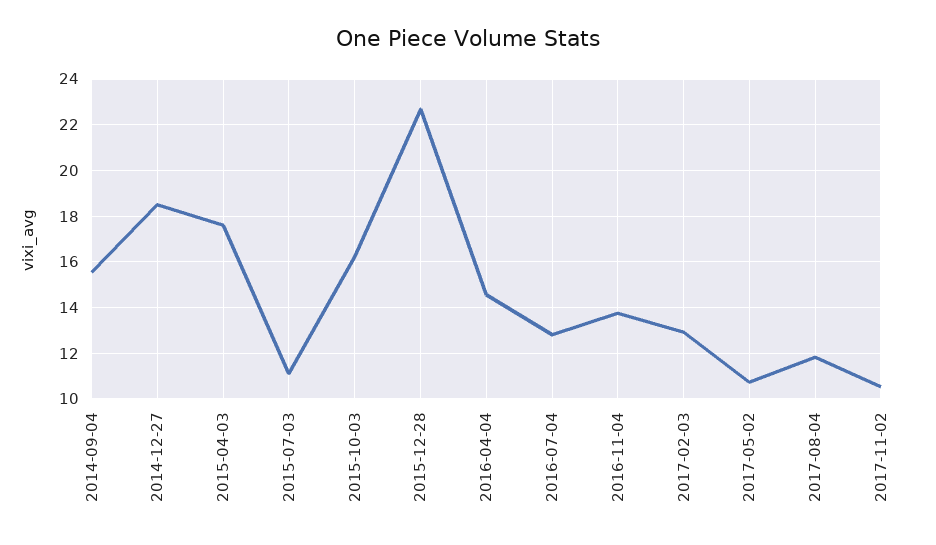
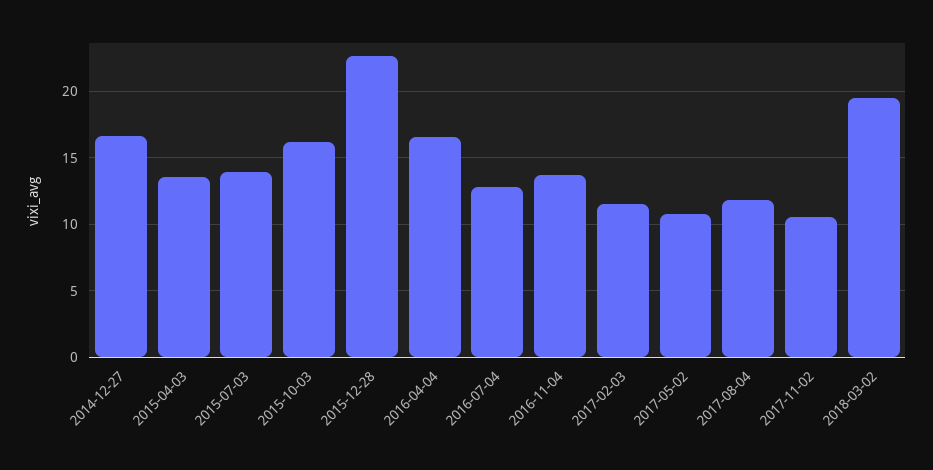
2014-09-04: 15.5 -> none
2014-12-27: 18.5 -> 16.5
2015-04-03: 17.5 -> 13.5
2015-07-03: 11 -> 14
2016-04-04: 14.5 -> 16.5
2017-02-03: 13 -> 11.5
2018-03-02: none -> 19.5

